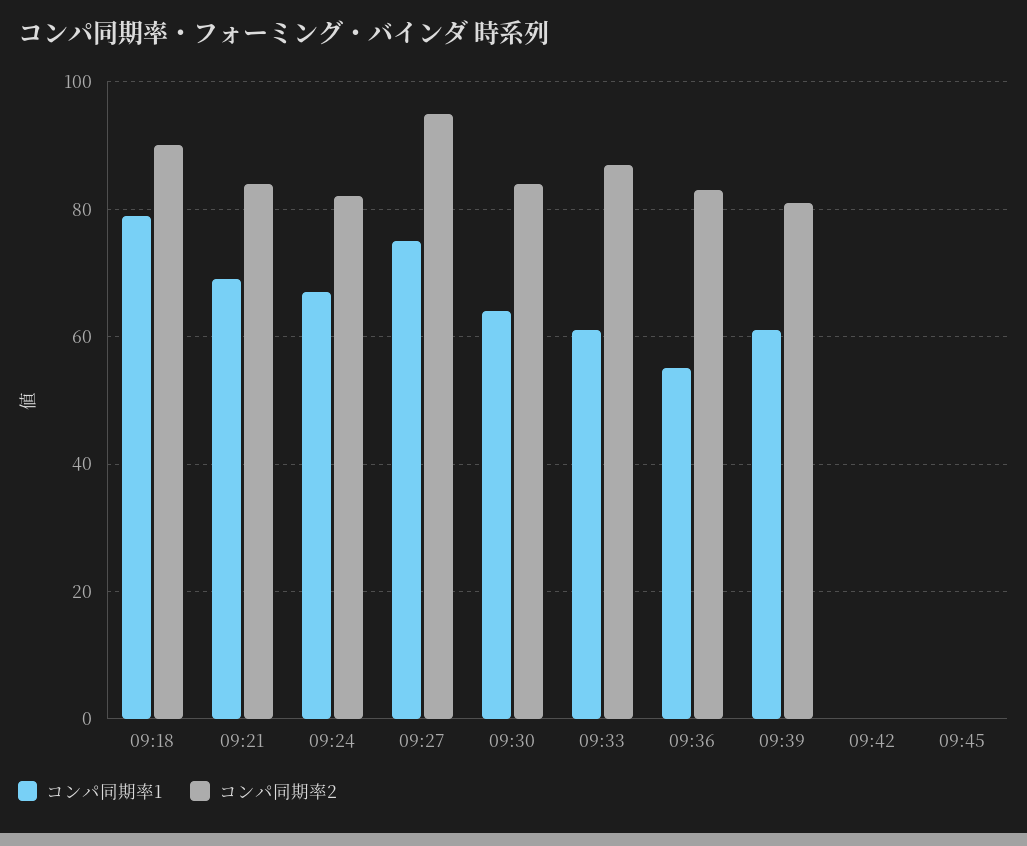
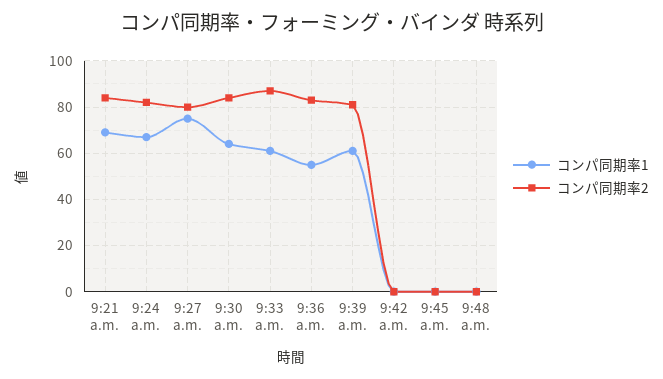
コンパ同期率1, 09:18: 80 -> none
コンパ同期率2, 09:18: 90 -> none
コンパ同期率2, 09:27: 95 -> 80
コンパ同期率1, 9:48 a.m.: none -> 0
コンパ同期率2, 9:48 a.m.: none -> 0

